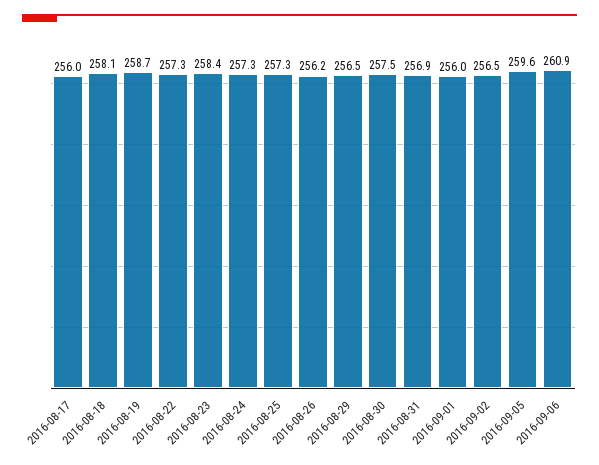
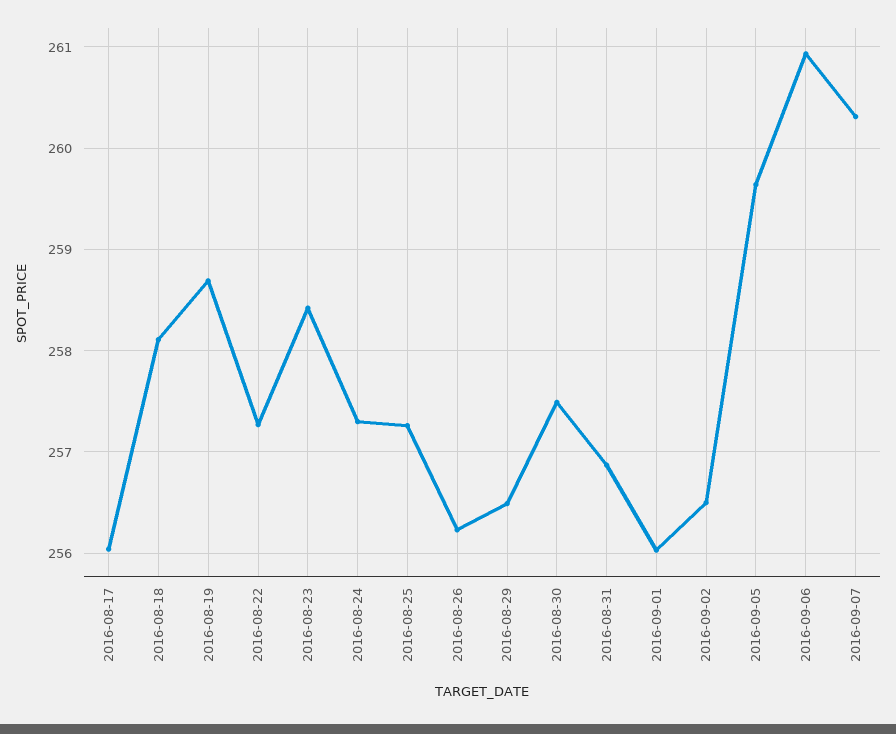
2016-09-07: none -> 260.3

